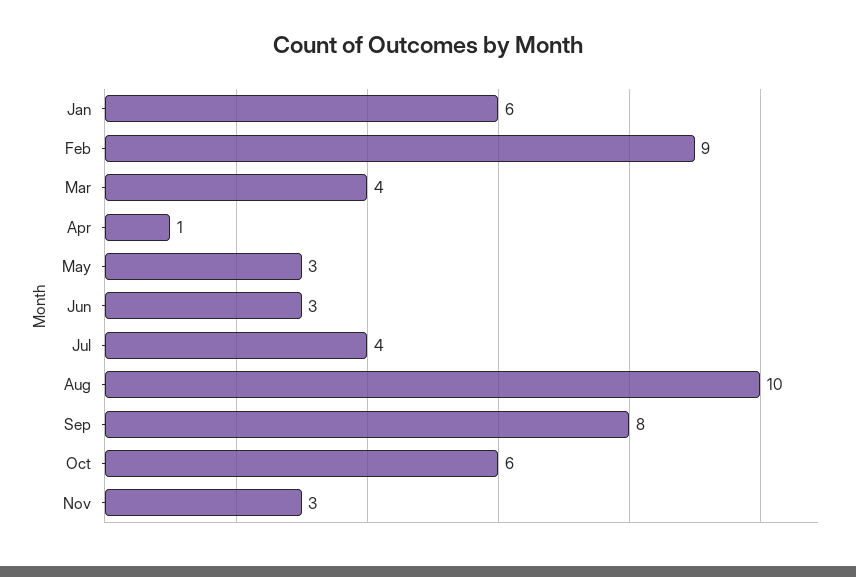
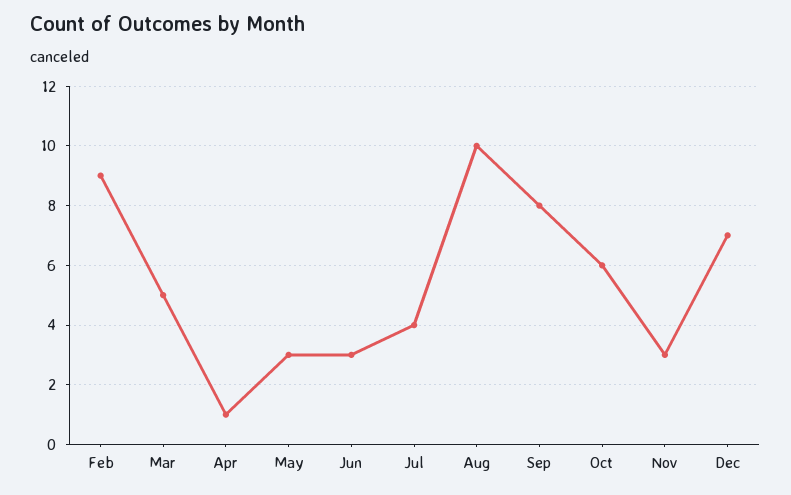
Jan: 6 -> none
Mar: 4 -> 5
Dec: none -> 7

